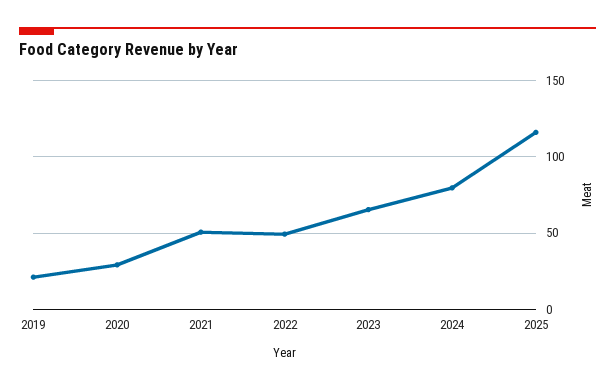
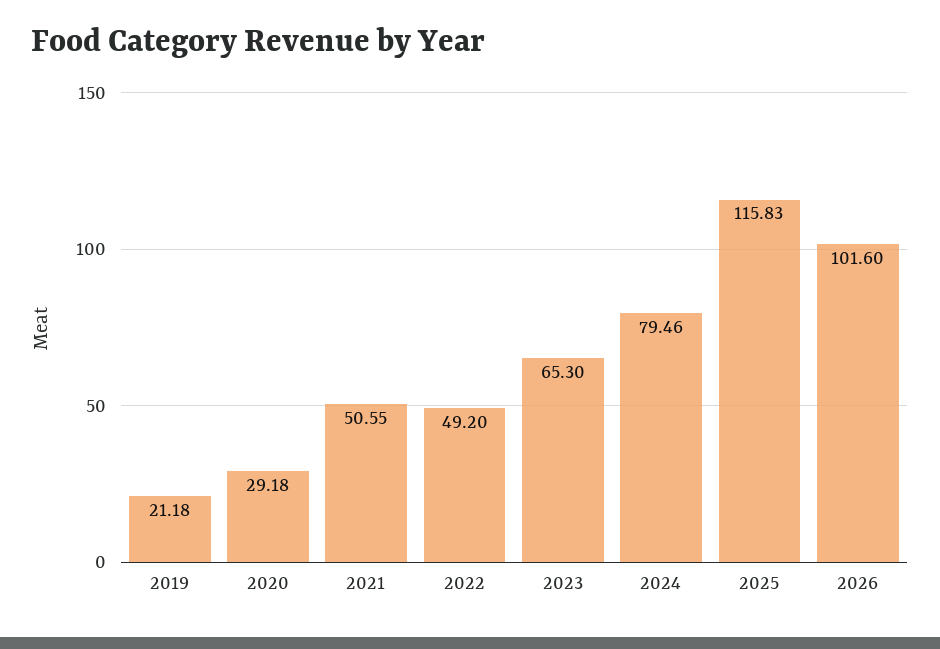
2026: none -> 101.6

